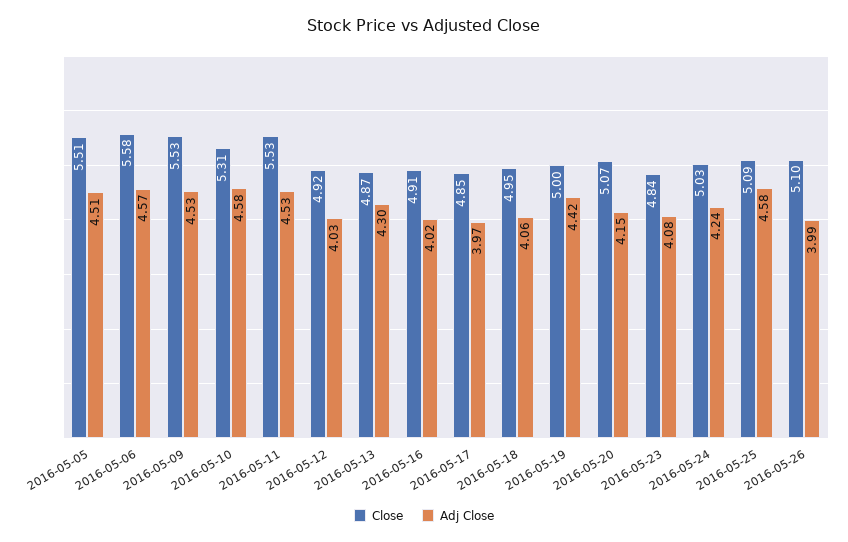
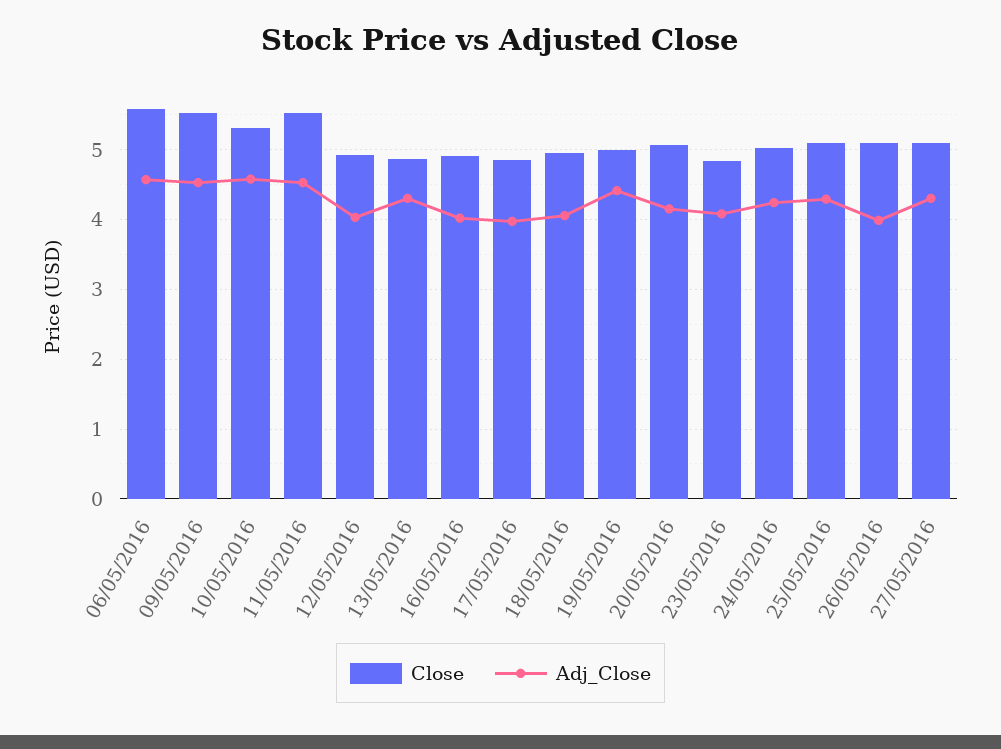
Close, 2016-05-05: 5.51 -> none
Adj Close, 2016-05-05: 4.51 -> none
Adj Close, 2016-05-25: 4.58 -> 4.3
Close, 27/05/2016: none -> 5.1
Adj Close, 27/05/2016: none -> 4.3

